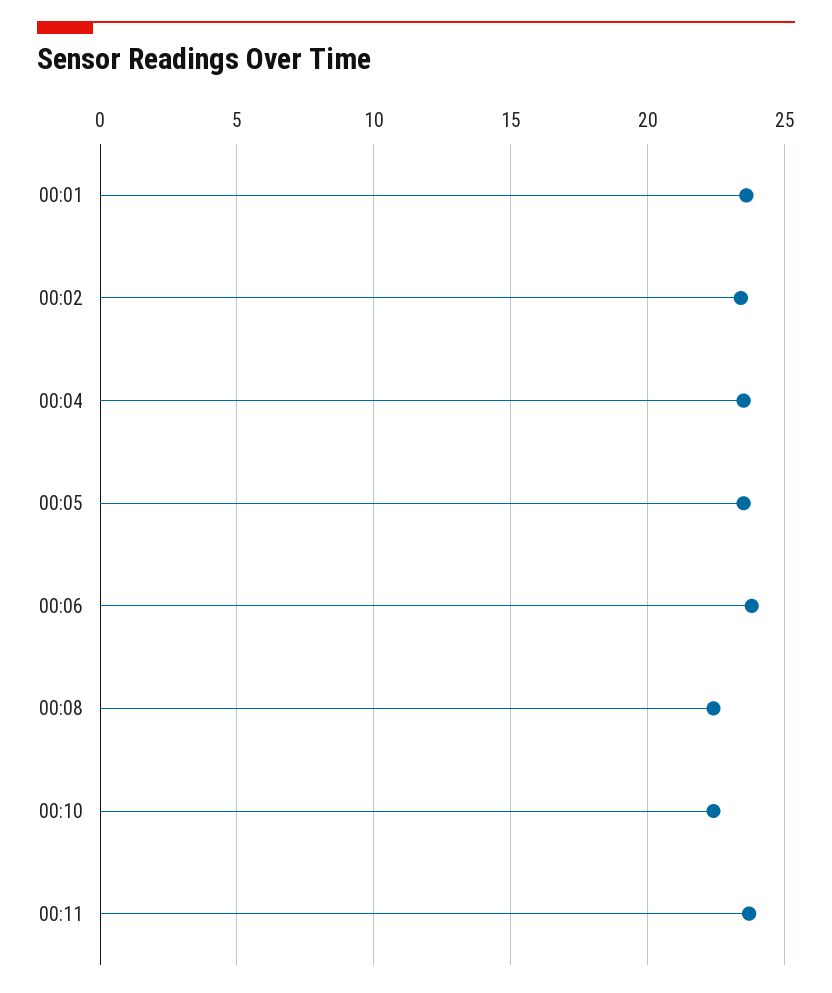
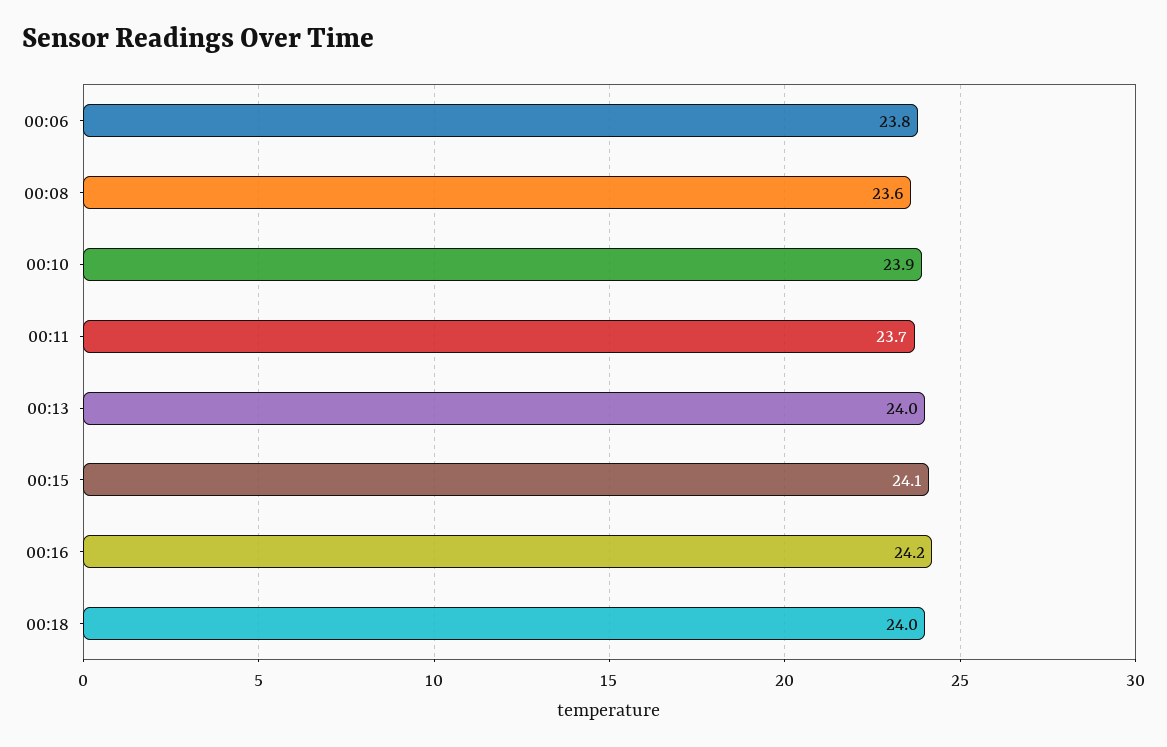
00:01: 23.5 -> none
00:02: 23.5 -> none
00:04: 23.5 -> none
00:05: 23.5 -> none
00:08: 22.5 -> 23.6
00:10: 22.5 -> 23.9
00:13: none -> 24
00:15: none -> 24.1
00:16: none -> 24.2
00:18: none -> 24

